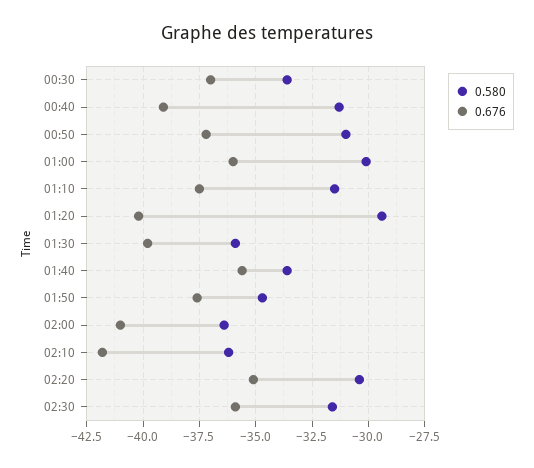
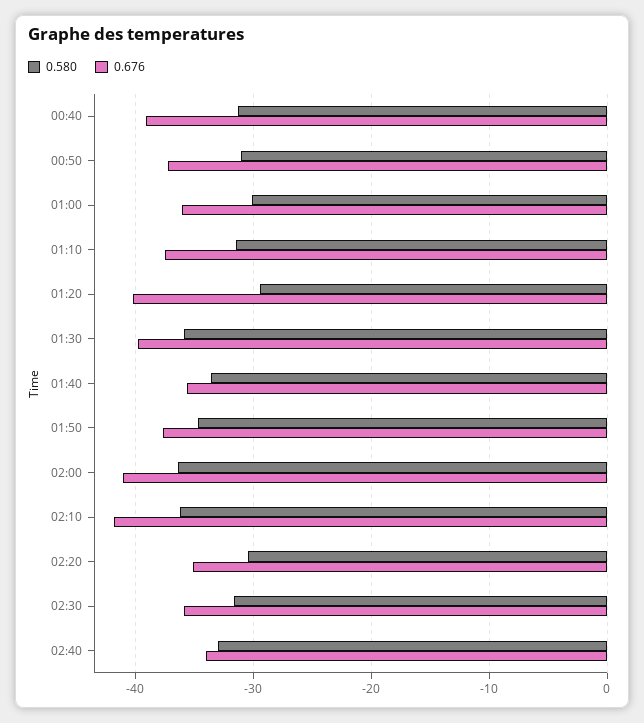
0.580, 00:30: -33.5 -> none
0.676, 00:30: -37 -> none
0.580, 02:40: none -> -33
0.676, 02:40: none -> -34

